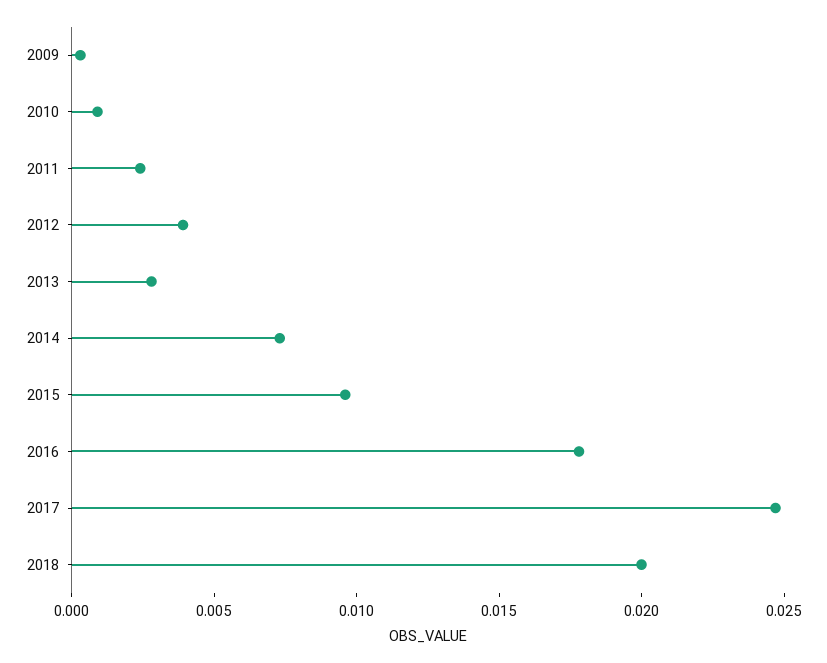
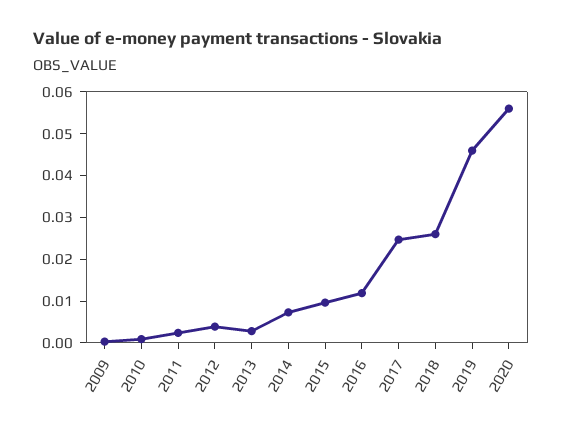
2016: 0.018 -> 0.012
2018: 0.02 -> 0.026
2019: none -> 0.046
2020: none -> 0.056

